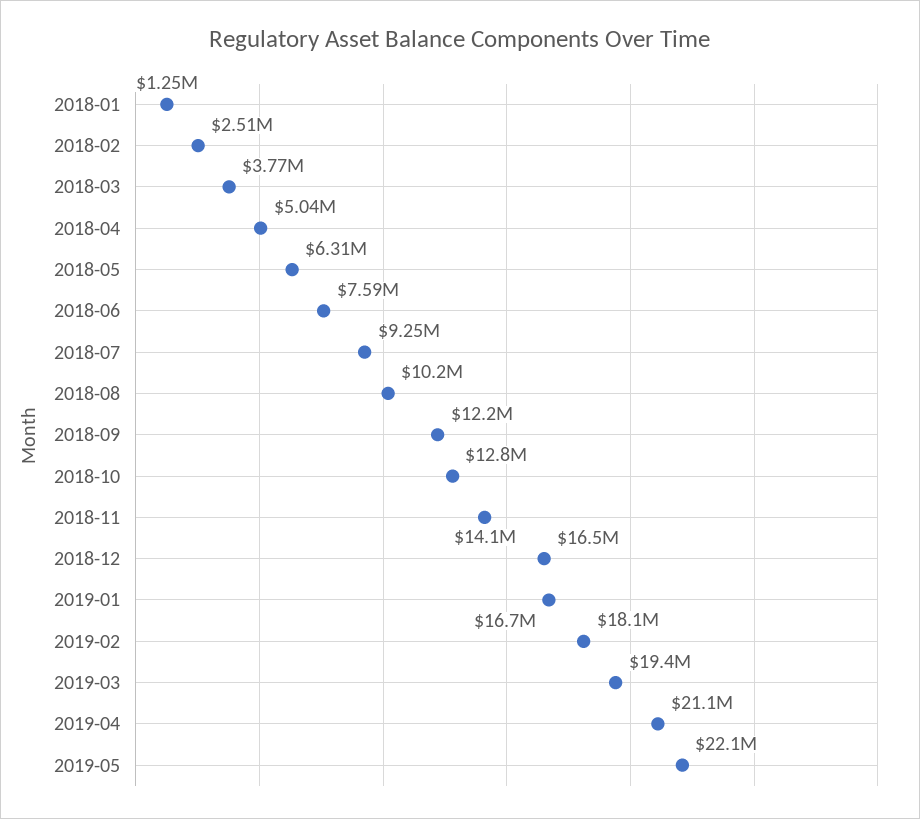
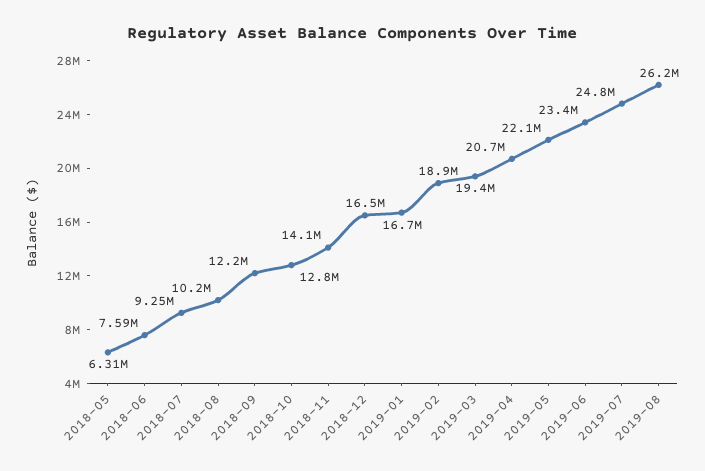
2018-01: 1250000 -> none
2018-02: 2510000 -> none
2018-03: 3770000 -> none
2018-04: 5040000 -> none
2019-02: 18100000 -> 18900000
2019-04: 21100000 -> 20700000
2019-06: none -> 23400000
2019-07: none -> 24800000
2019-08: none -> 26200000

